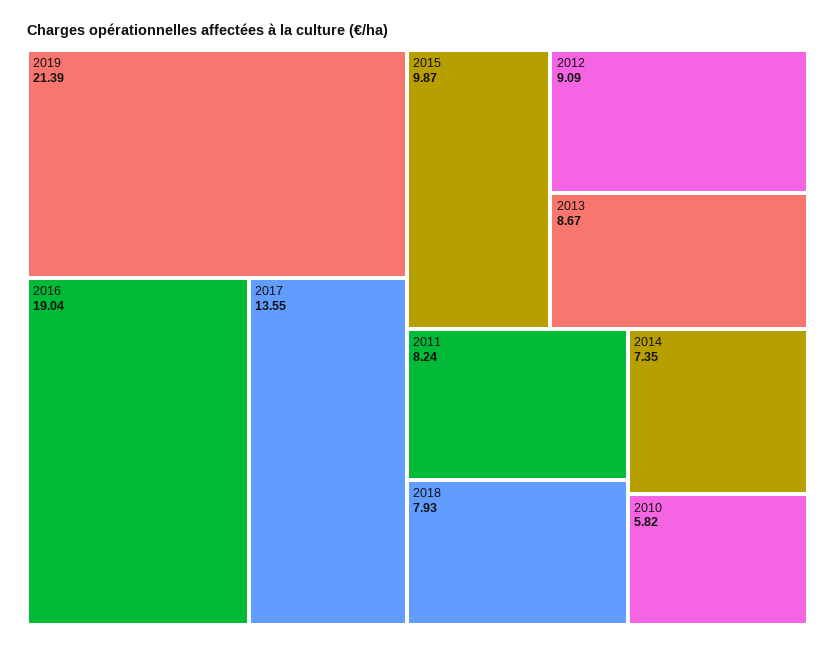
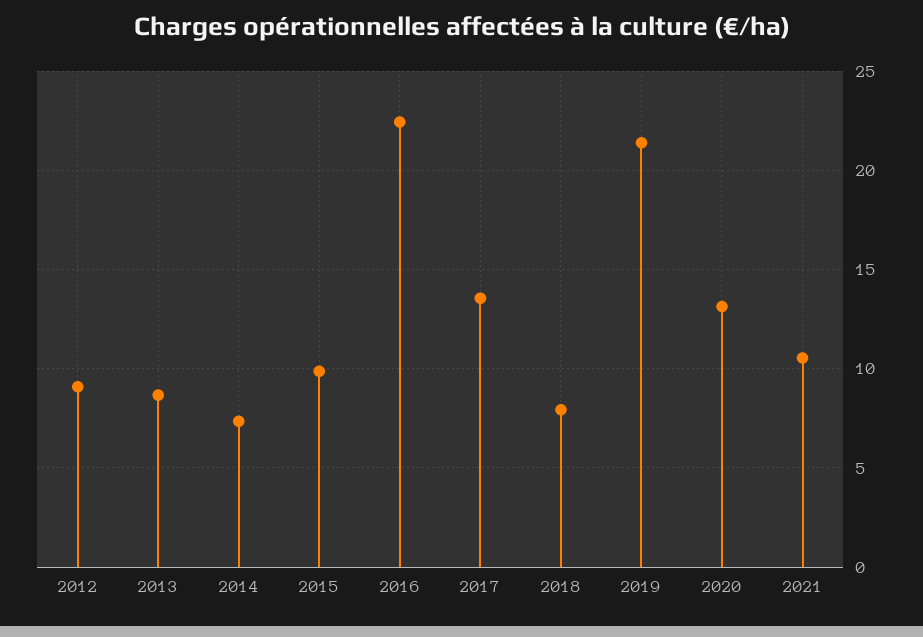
2016: 19.04 -> 22.5
2011: 8.24 -> none
2010: 5.82 -> none
2020: none -> 13
2021: none -> 10.5

